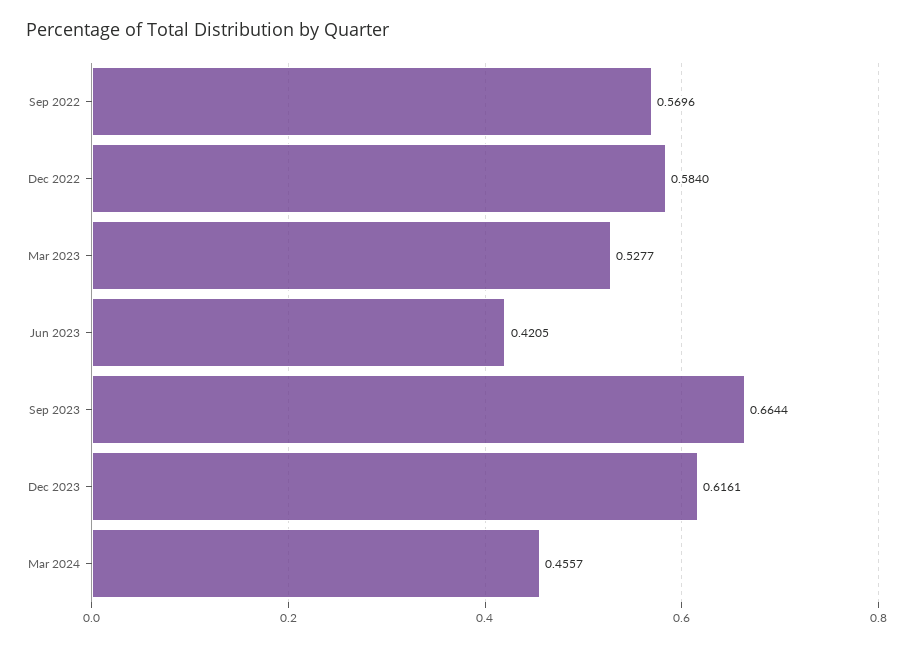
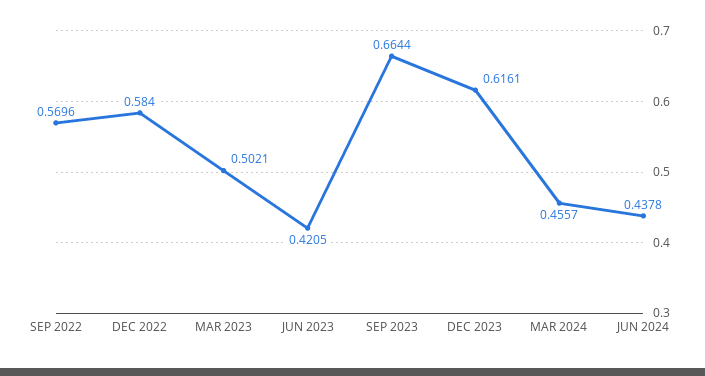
Mar 2023: 0.5277 -> 0.5021
JUN 2024: none -> 0.4378

